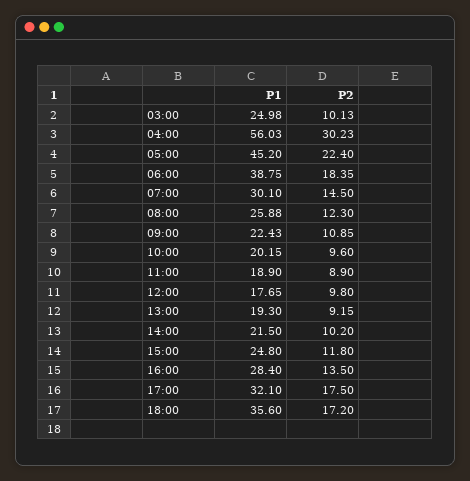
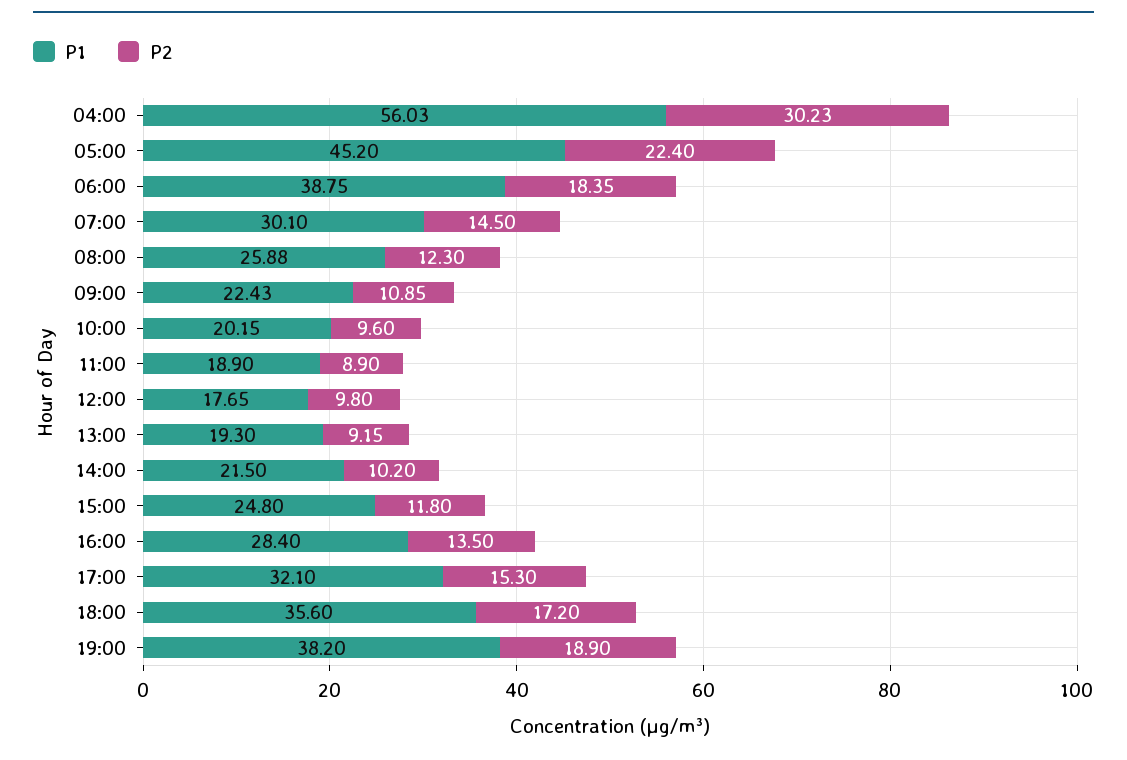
P1, 03:00: 24.98 -> none
P2, 03:00: 10.13 -> none
P2, 17:00: 17.5 -> 15.3
P1, 19:00: none -> 38.2
P2, 19:00: none -> 18.9

